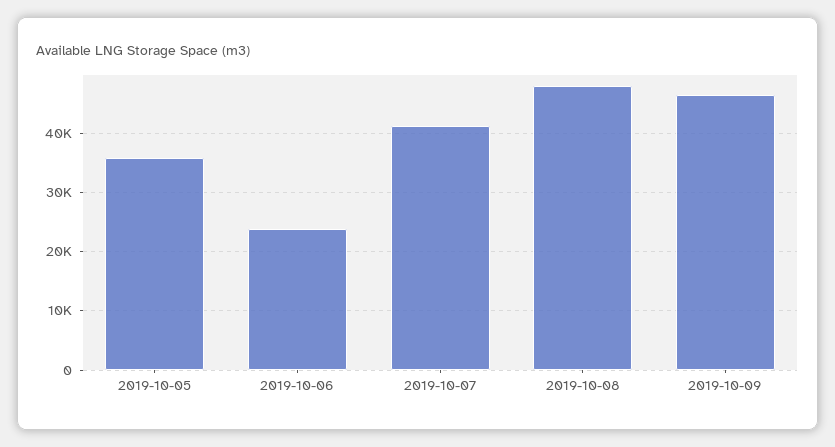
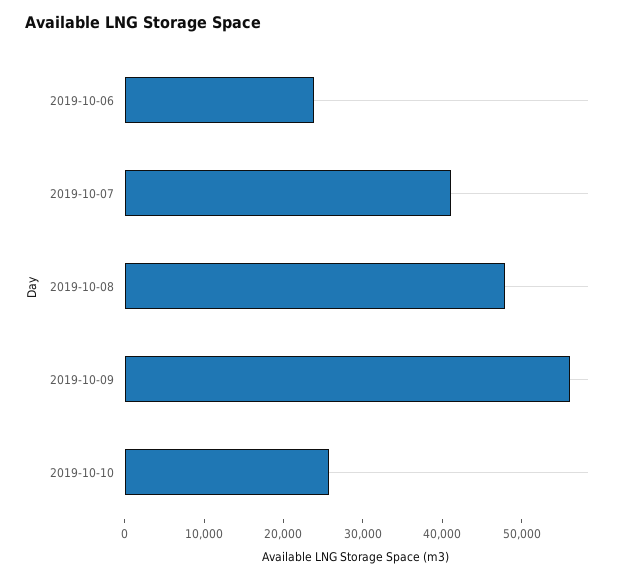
2019-10-05: 36000 -> none
2019-10-09: 46000 -> 56000
2019-10-10: none -> 26000

